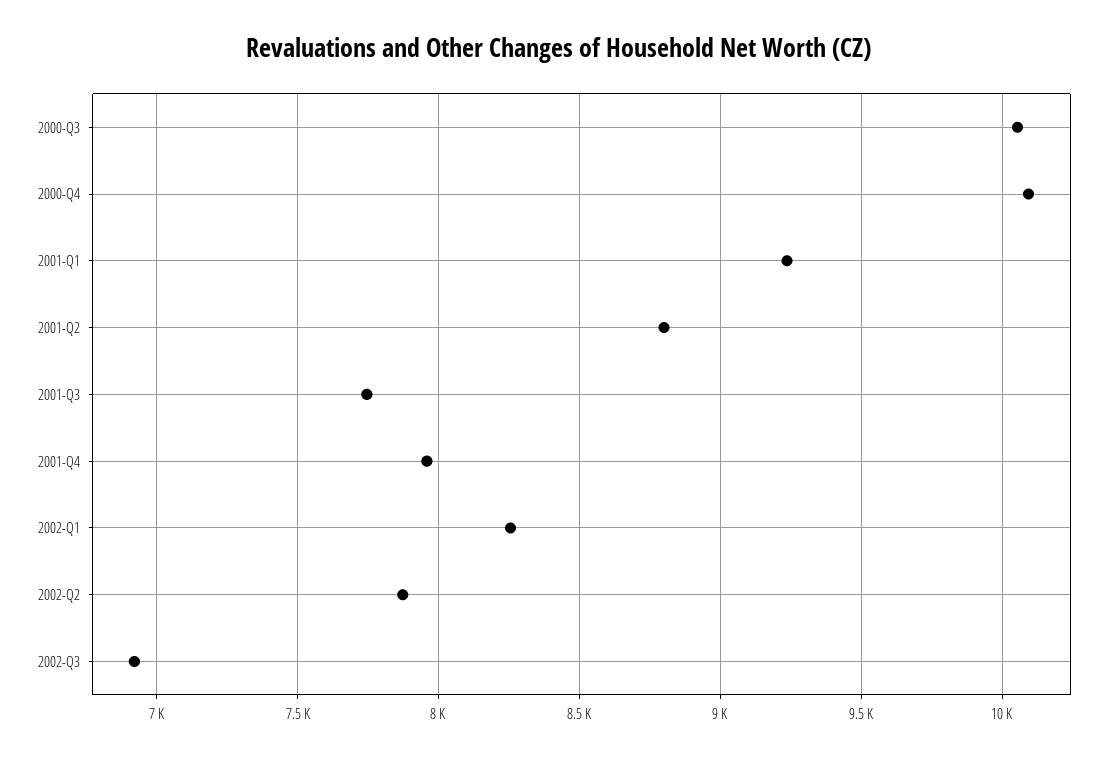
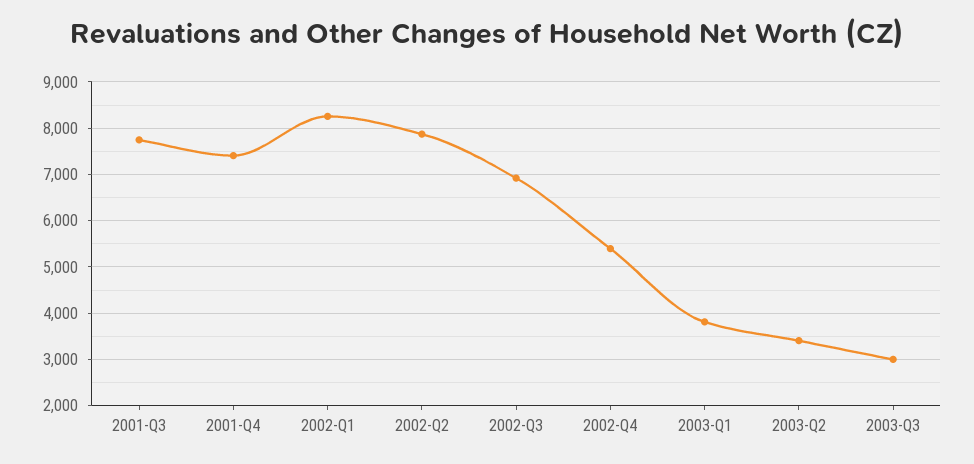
2000-Q3: 10050 -> none
2000-Q4: 10100 -> none
2001-Q1: 9250 -> none
2001-Q2: 8800 -> none
2001-Q4: 7950 -> 7400
2002-Q4: none -> 5400
2003-Q1: none -> 3800
2003-Q2: none -> 3400
2003-Q3: none -> 3000

